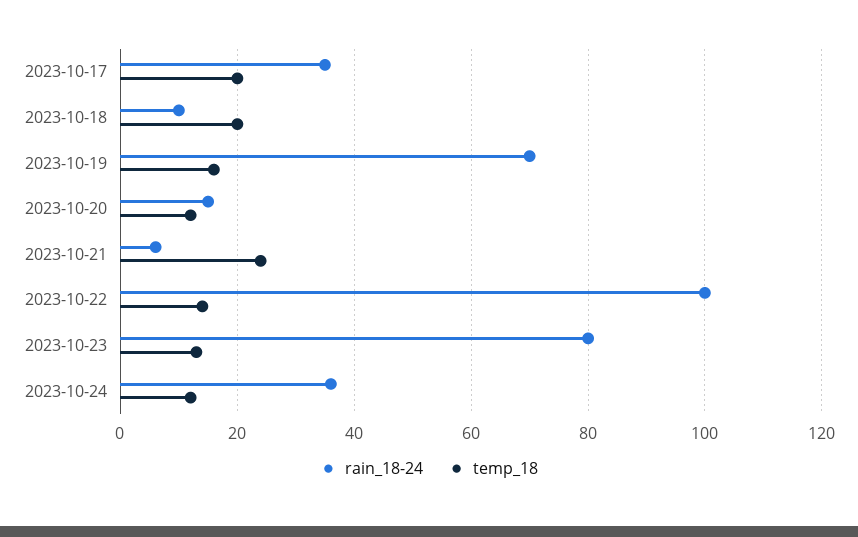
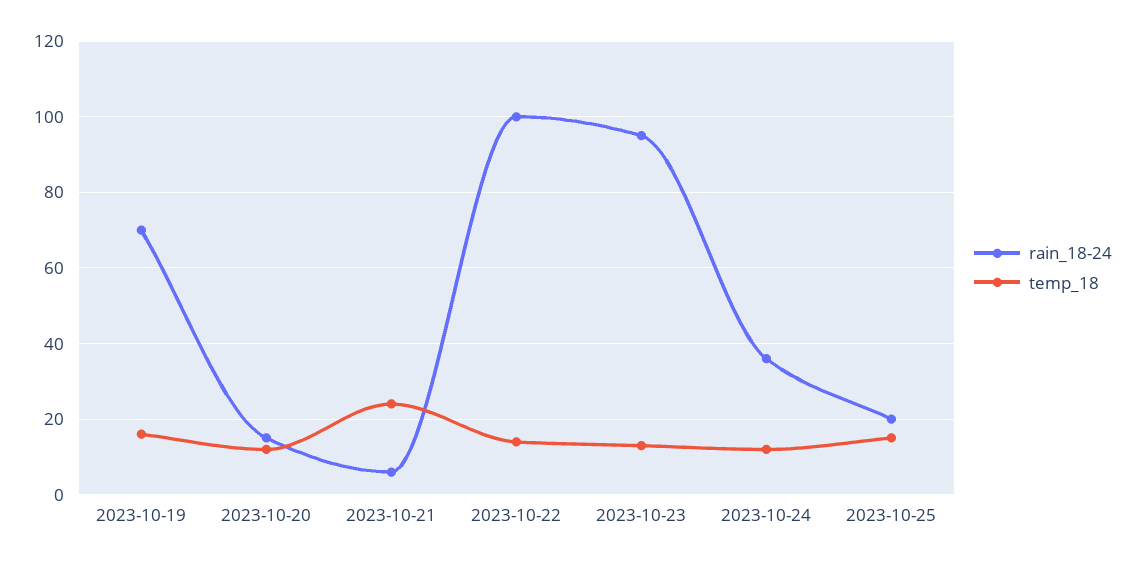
rain_18-24, 2023-10-17: 35 -> none
temp_18, 2023-10-17: 20 -> none
rain_18-24, 2023-10-18: 10 -> none
temp_18, 2023-10-18: 20 -> none
rain_18-24, 2023-10-23: 80 -> 95
rain_18-24, 2023-10-25: none -> 20
temp_18, 2023-10-25: none -> 15

